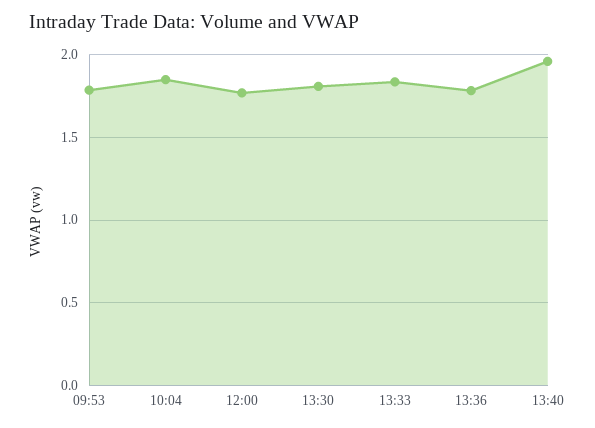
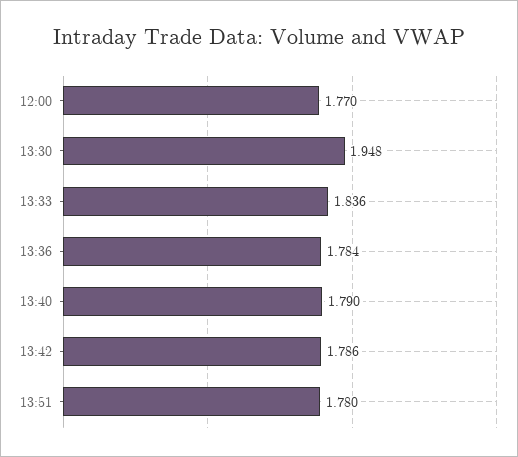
09:53: 1.8 -> none
10:04: 1.85 -> none
13:30: 1.8 -> 1.948
13:40: 1.95 -> 1.79
13:42: none -> 1.786
13:51: none -> 1.78

